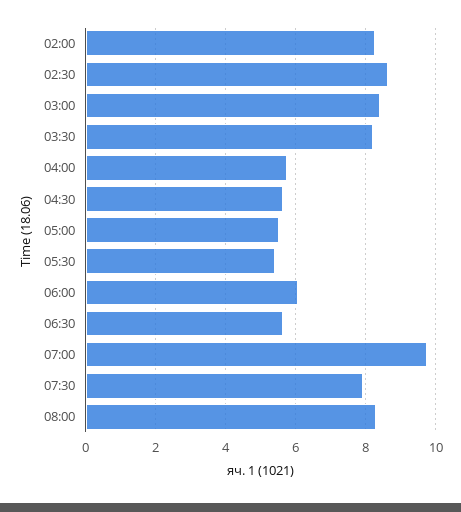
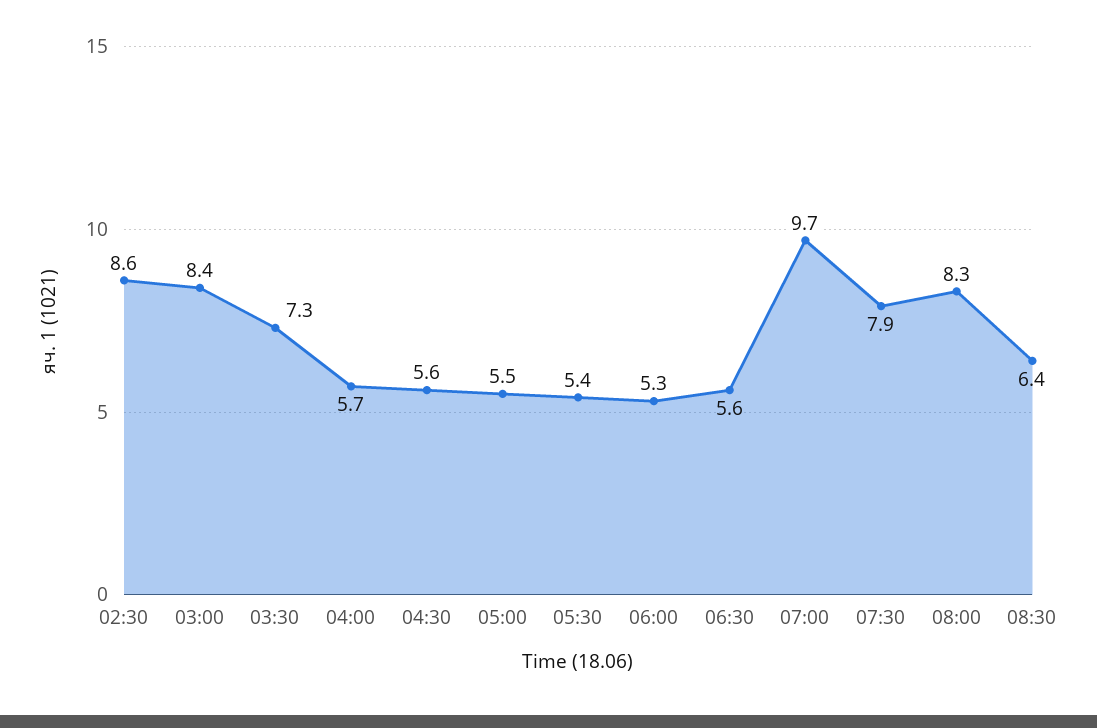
02:00: 8.2 -> none
03:30: 8.2 -> 7.3
06:00: 6 -> 5.3
08:30: none -> 6.4

